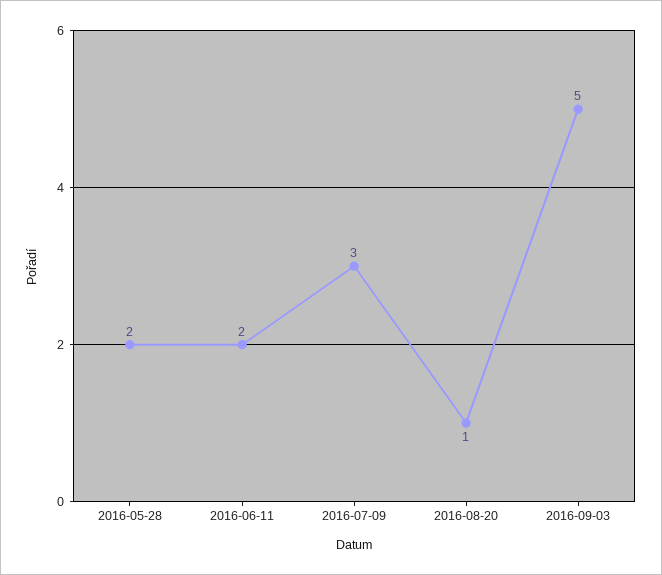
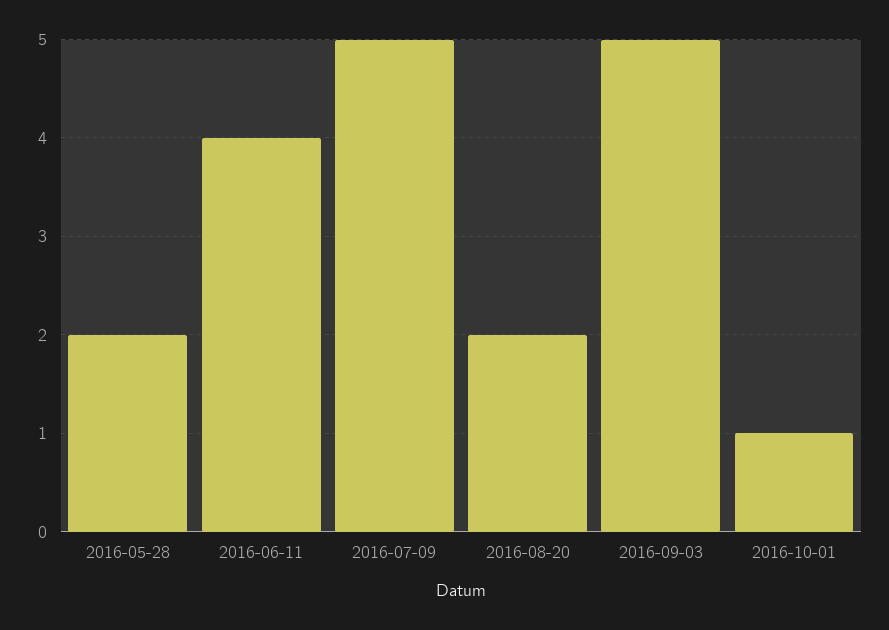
2016-06-11: 2 -> 4
2016-07-09: 3 -> 5
2016-08-20: 1 -> 2
2016-10-01: none -> 1

